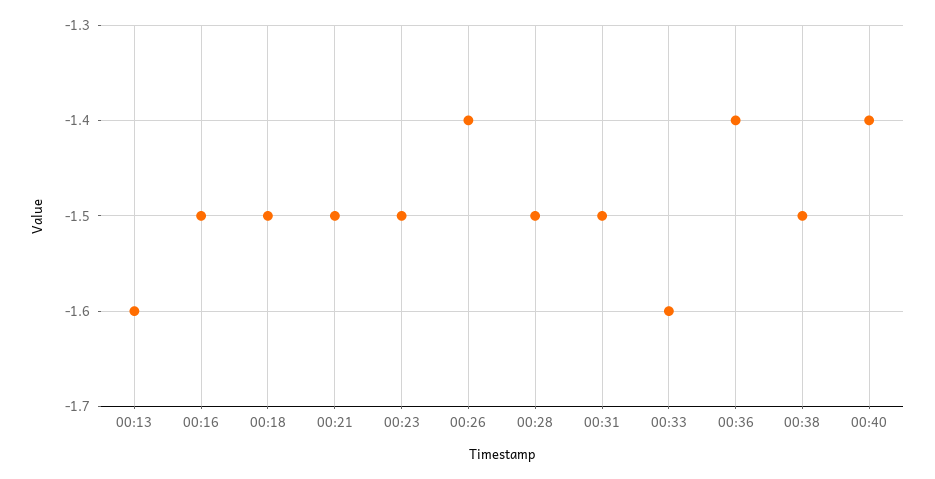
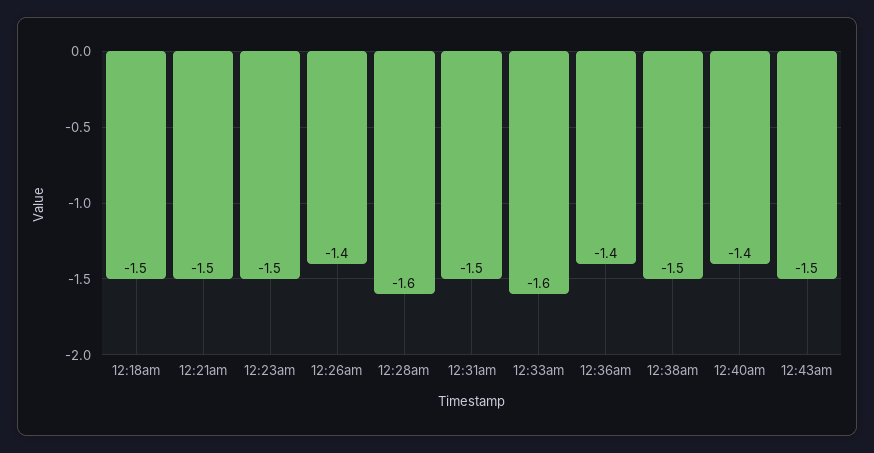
00:13: -1.6 -> none
00:16: -1.5 -> none
00:28: -1.5 -> -1.6
12:43am: none -> -1.5

